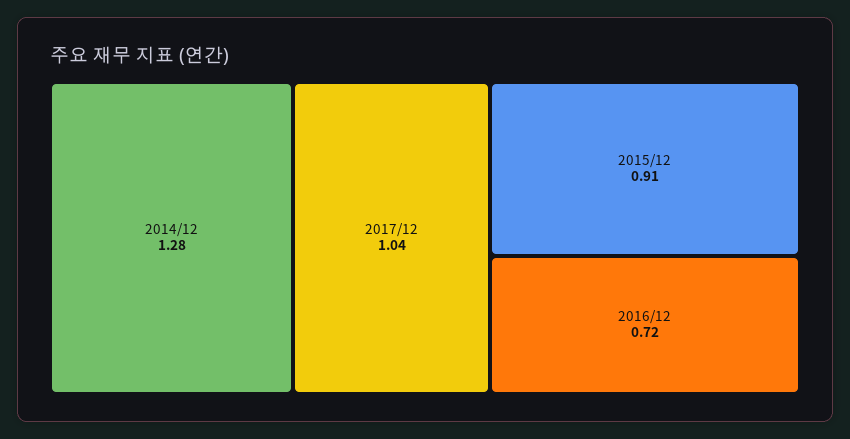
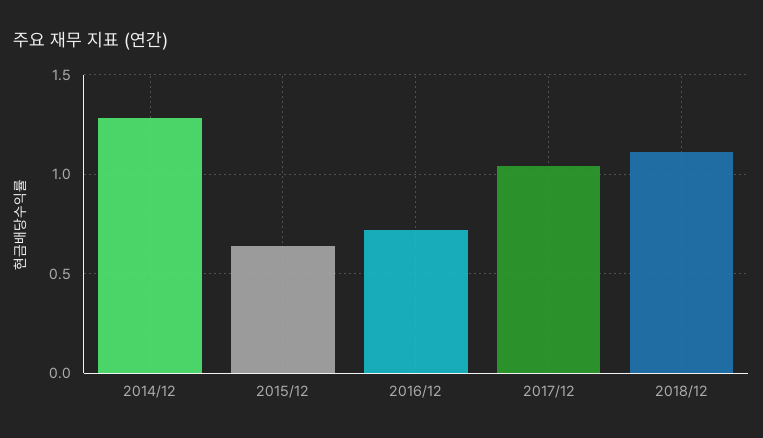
2015/12: 0.91 -> 0.65
2018/12: none -> 1.1

